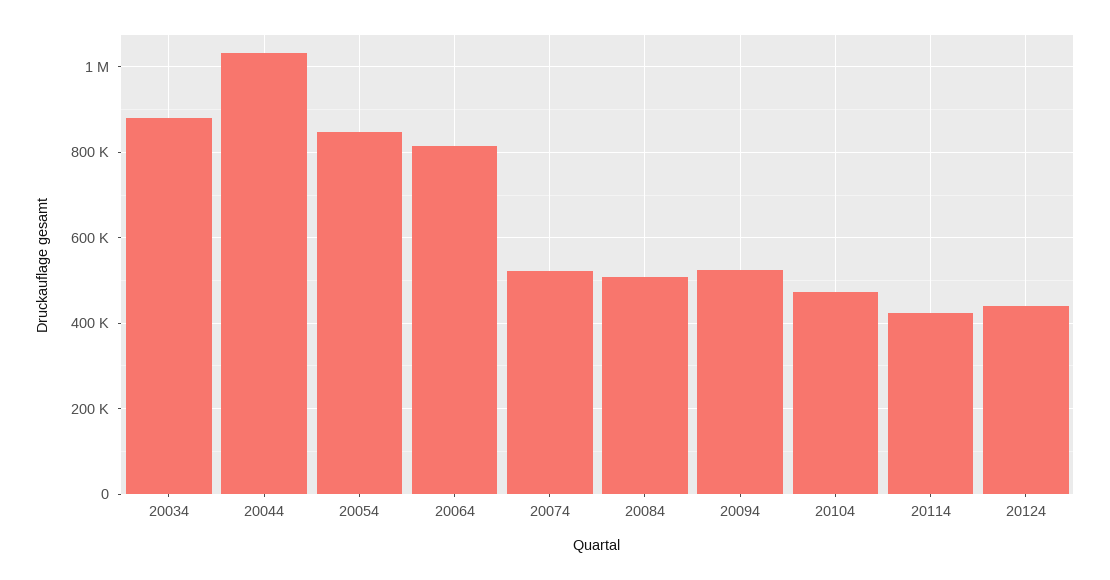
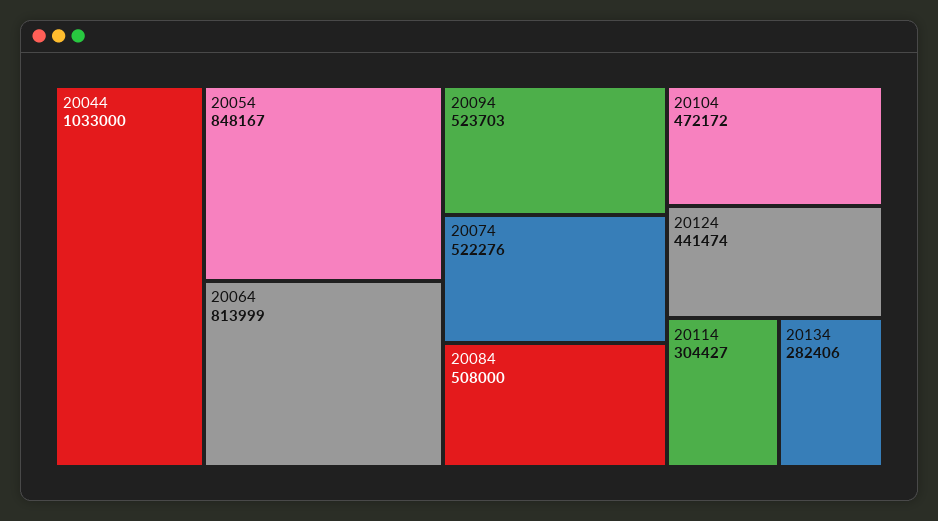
20034: 880000 -> none
20114: 420000 -> 304427
20134: none -> 282406

